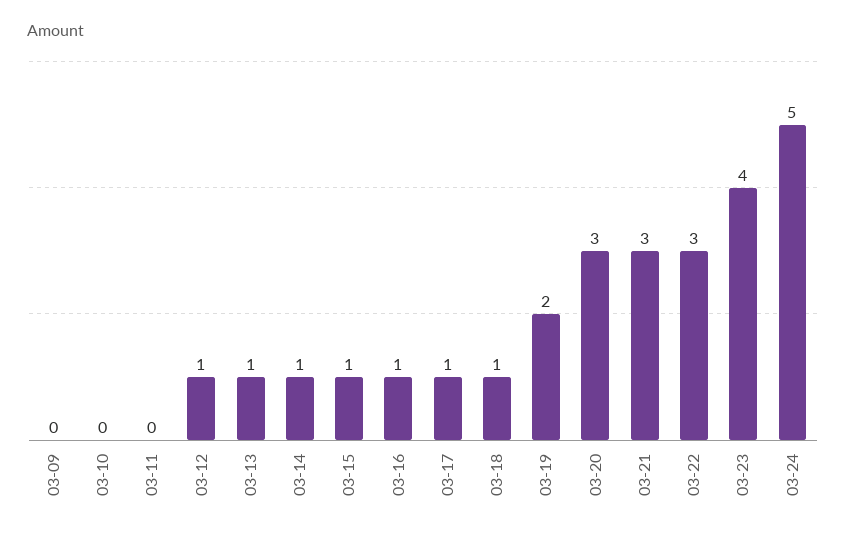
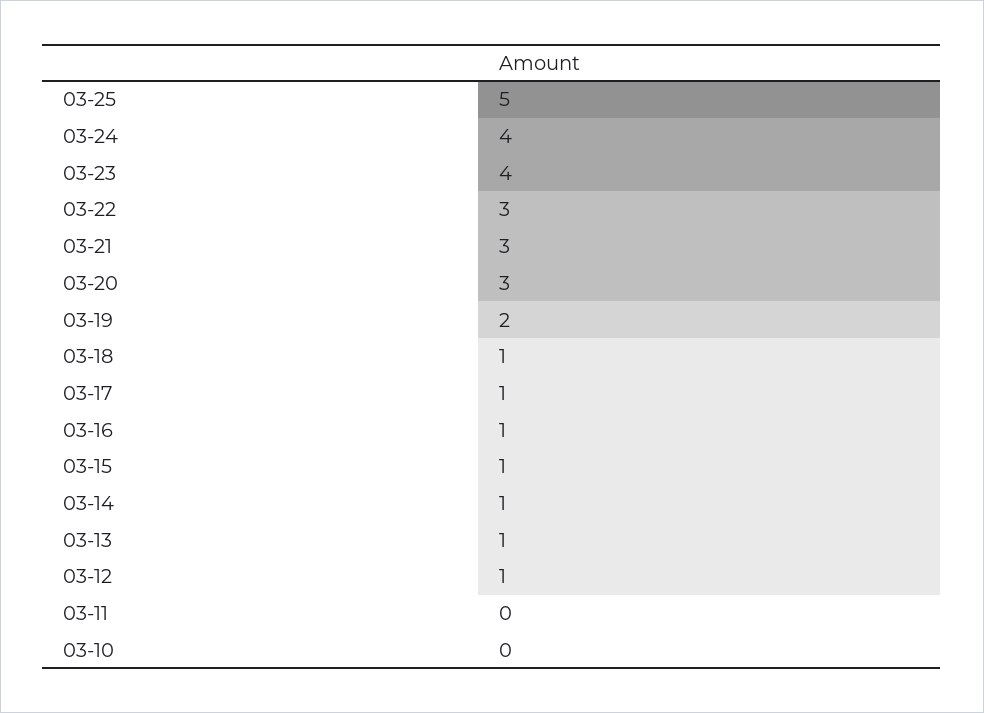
03-09: 0 -> none
03-24: 5 -> 4
03-25: none -> 5

